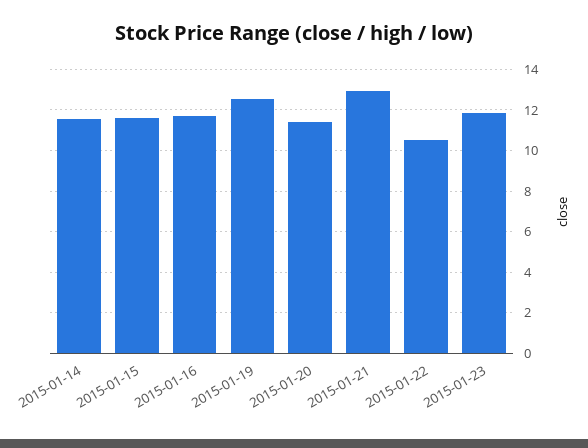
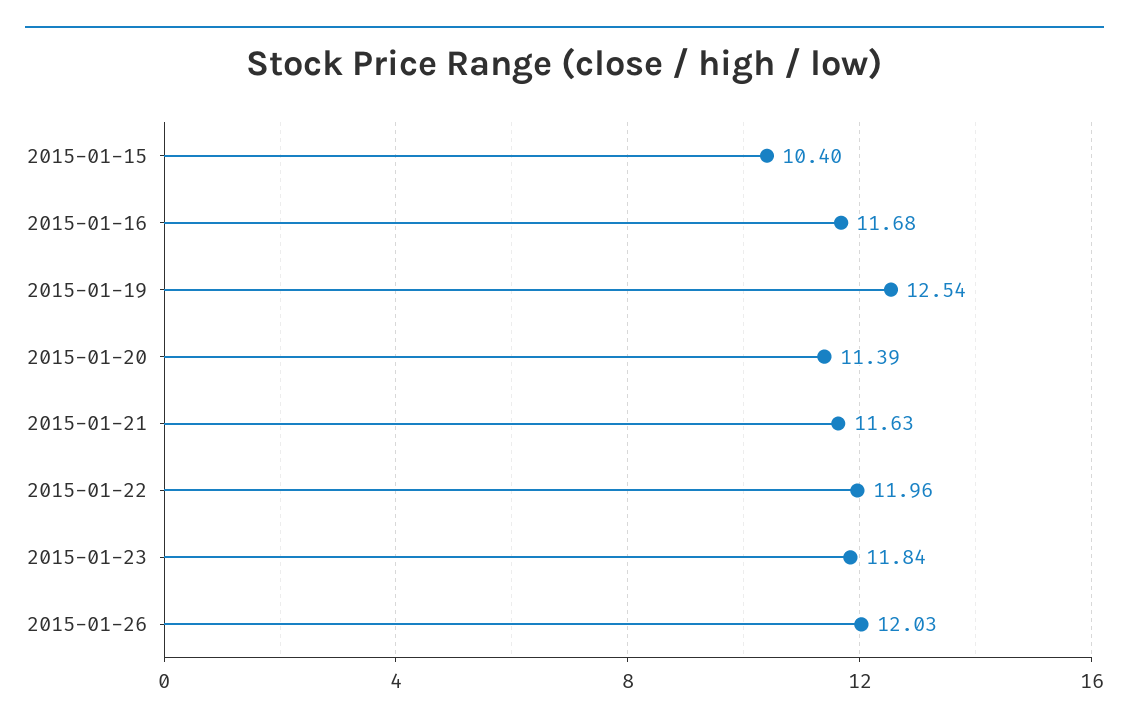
2015-01-14: 11.5 -> none
2015-01-15: 11.5 -> 10.4
2015-01-21: 13 -> 11.63
2015-01-22: 10.5 -> 11.96
2015-01-26: none -> 12.03

